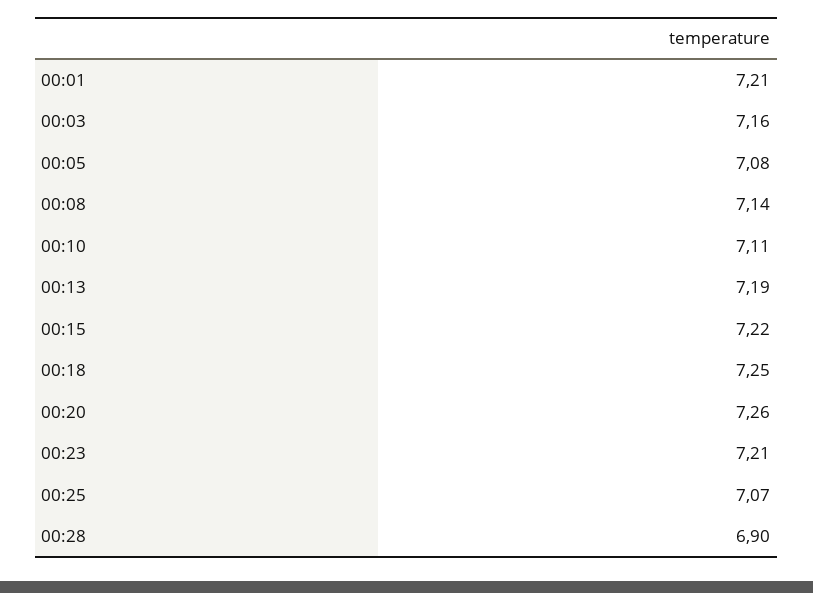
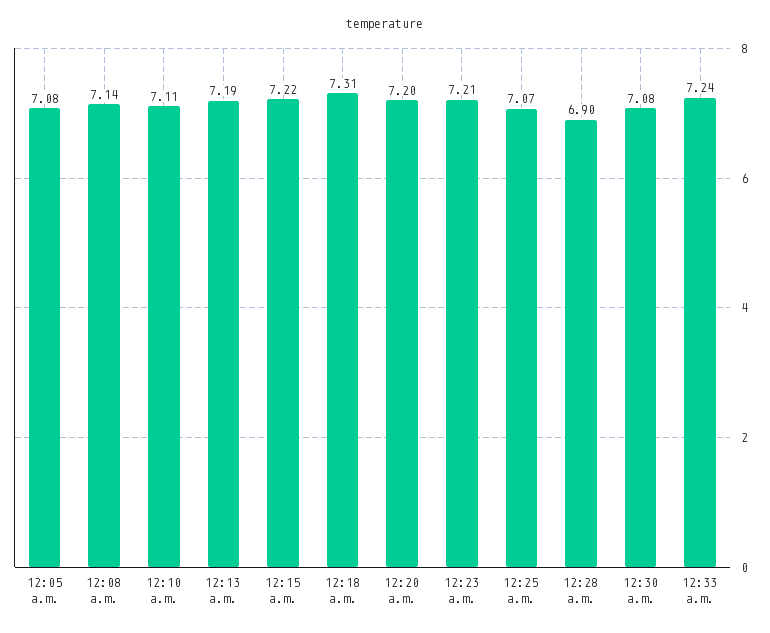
00:01: 7.21 -> none
00:03: 7.16 -> none
00:18: 7.25 -> 7.31
00:20: 7.26 -> 7.2
12:30 a.m.: none -> 7.08
12:33 a.m.: none -> 7.24

